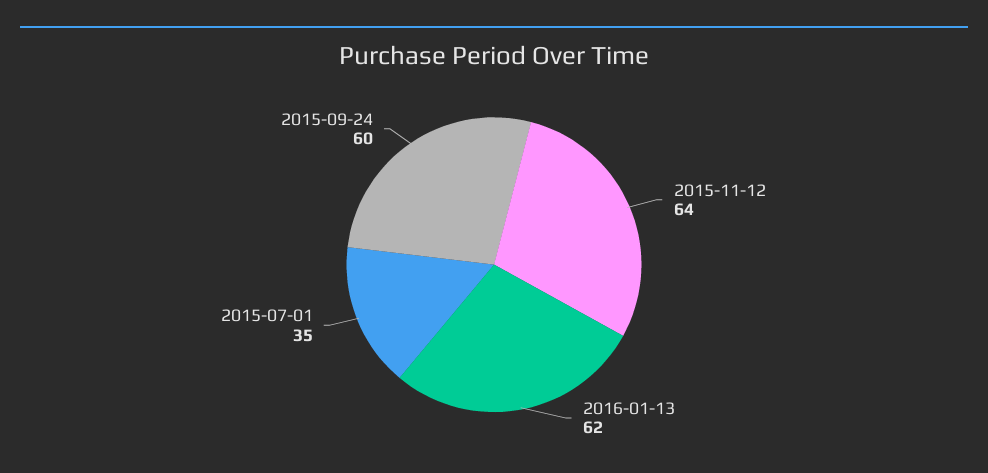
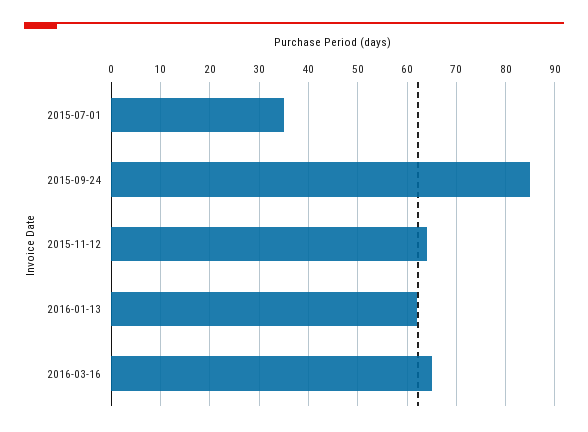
2015-09-24: 60 -> 85
2016-03-16: none -> 65

